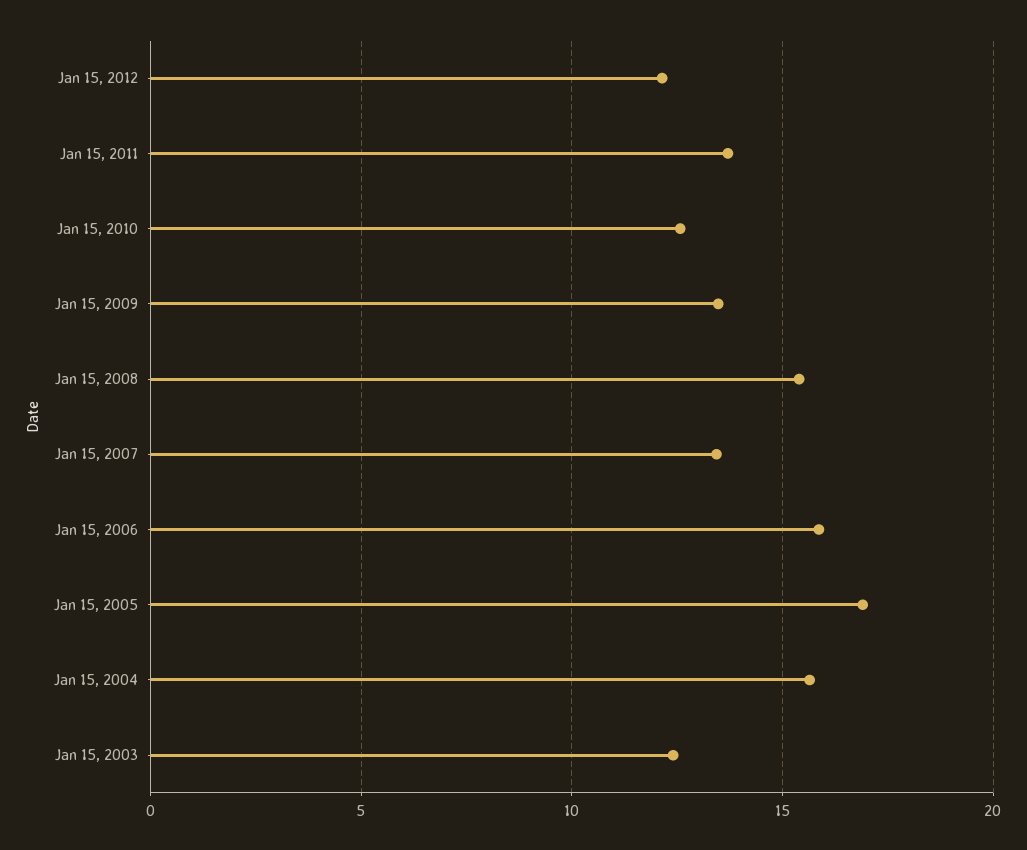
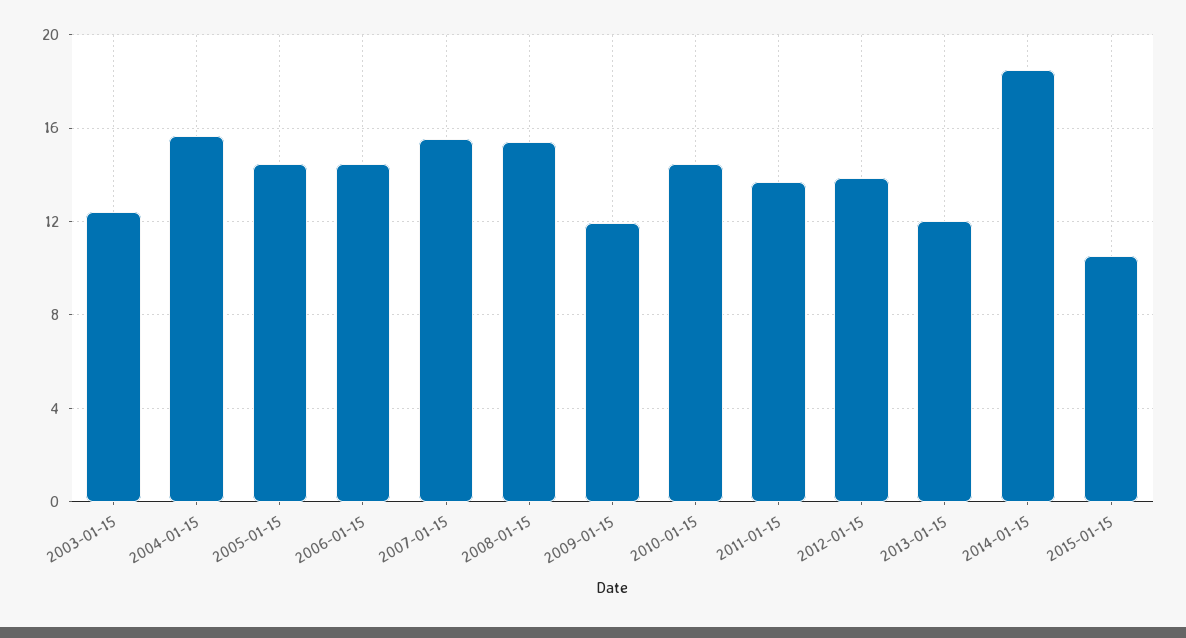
Jan 15, 2012: 12 -> 14
Jan 15, 2010: 12.5 -> 14.5
Jan 15, 2009: 13.5 -> 12
Jan 15, 2007: 13.5 -> 15.5
Jan 15, 2006: 16 -> 14.5
Jan 15, 2005: 17 -> 14.5
2013-01-15: none -> 12
2014-01-15: none -> 18.5
2015-01-15: none -> 10.5

